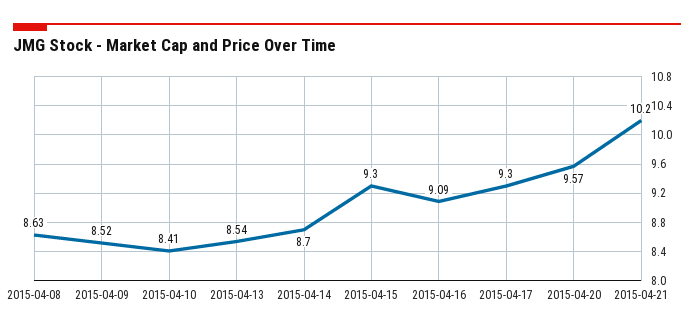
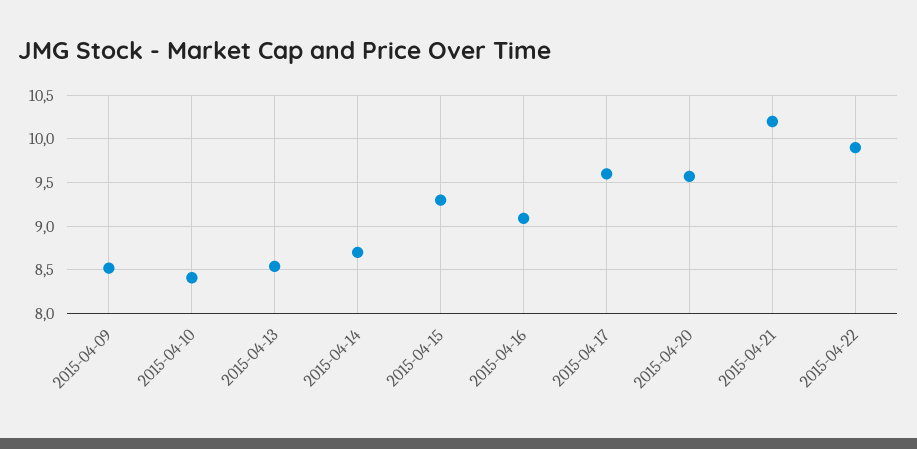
2015-04-08: 8.63 -> none
2015-04-17: 9.3 -> 9.6
2015-04-22: none -> 9.9

